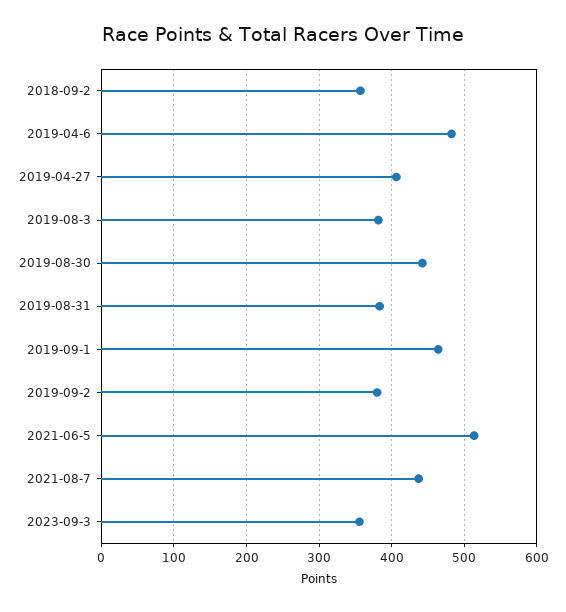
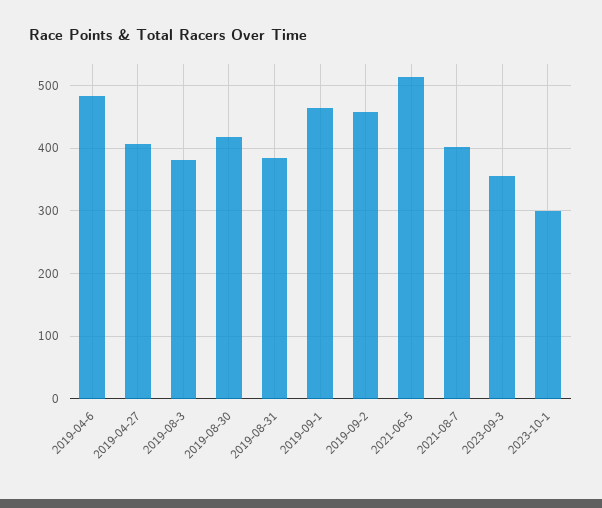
2018-09-2: 360 -> none
2019-08-30: 440 -> 420
2019-09-2: 380 -> 460
2021-08-7: 440 -> 400
2023-10-1: none -> 300

